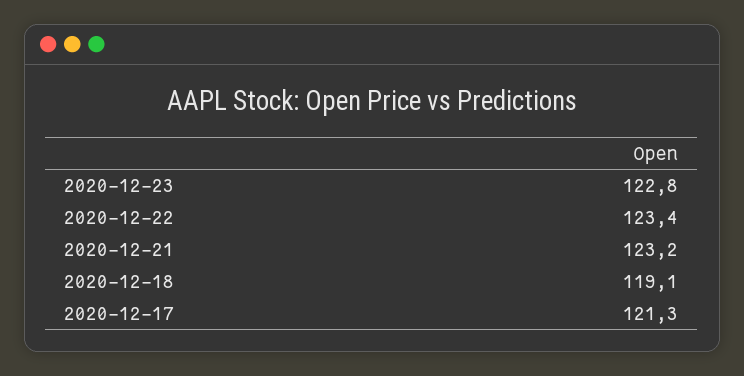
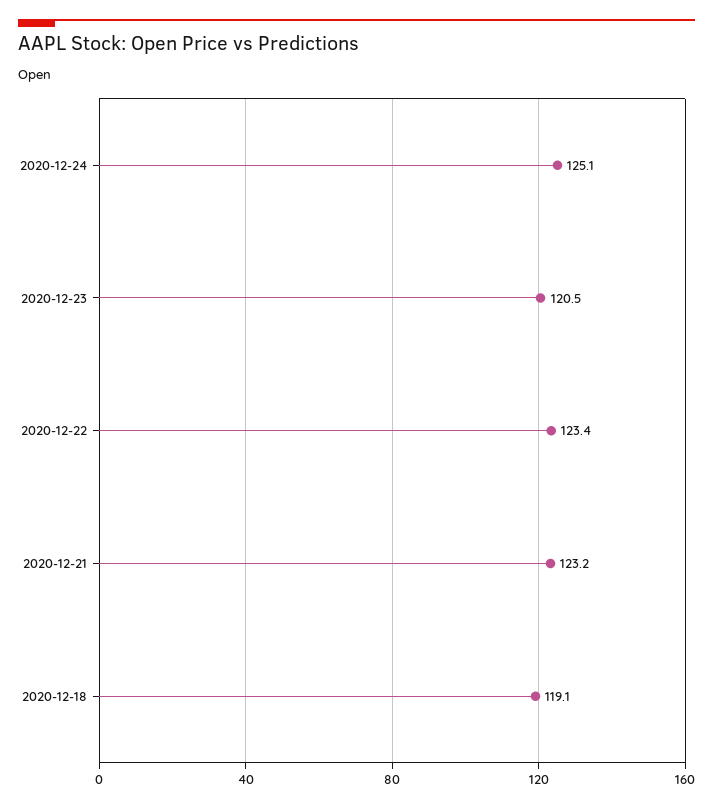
2020-12-23: 122.8 -> 120.5
2020-12-17: 121.3 -> none
2020-12-24: none -> 125.1

